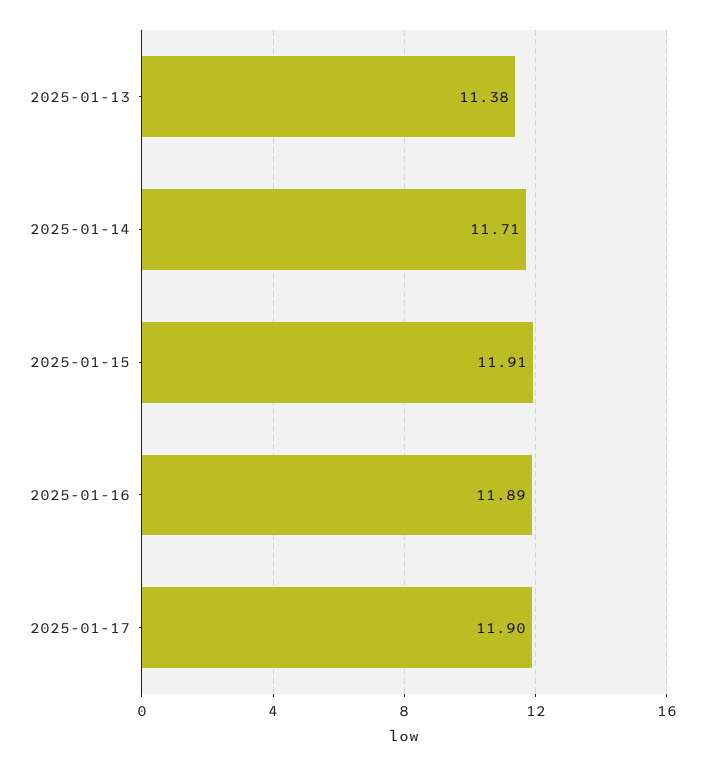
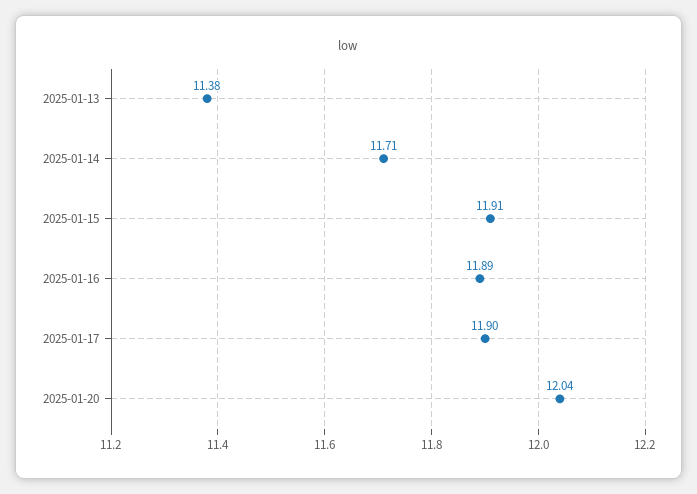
2025-01-20: none -> 12.04

